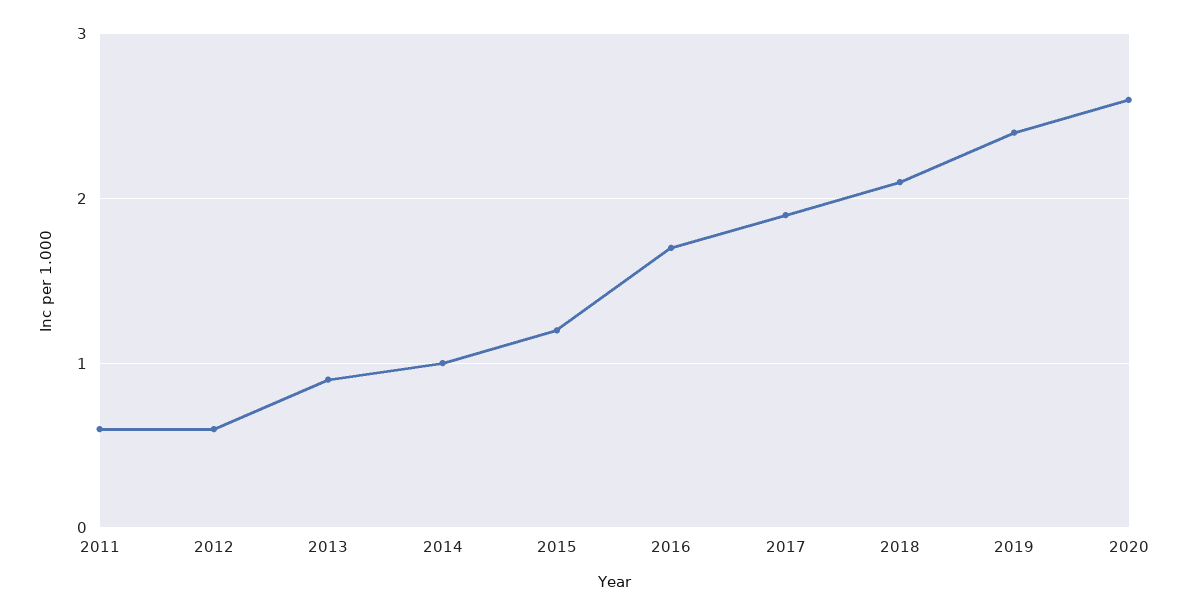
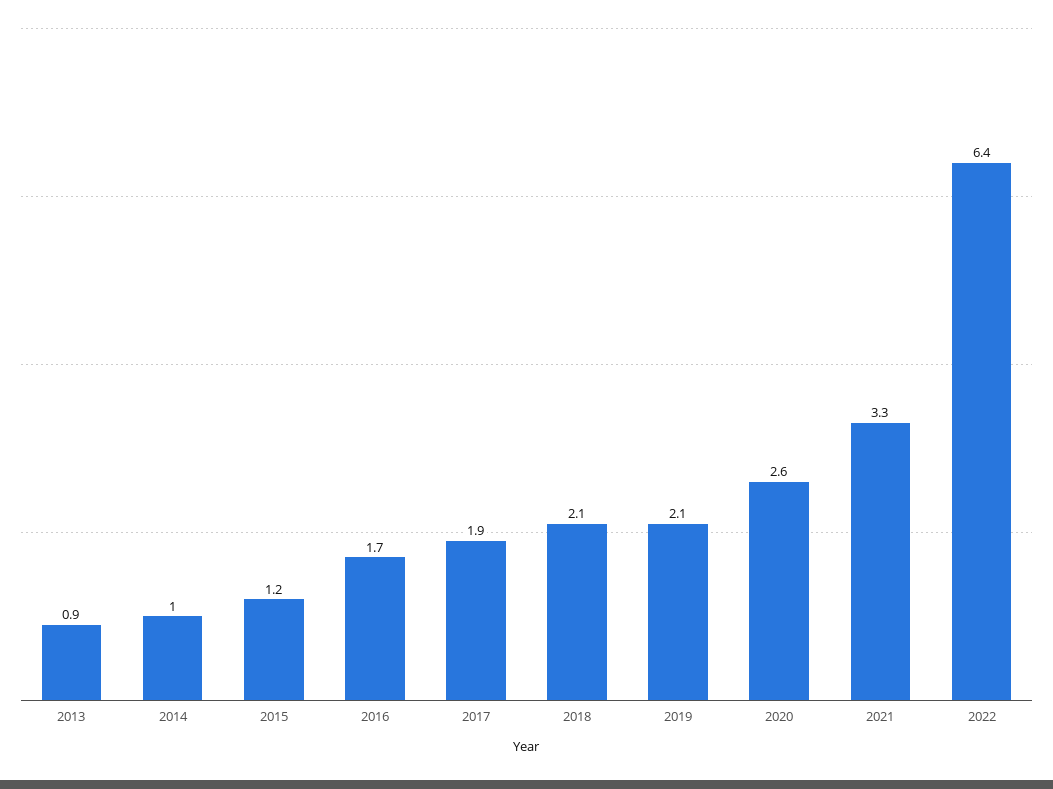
2011: 0.6 -> none
2012: 0.6 -> none
2019: 2.4 -> 2.1
2021: none -> 3.3
2022: none -> 6.4

